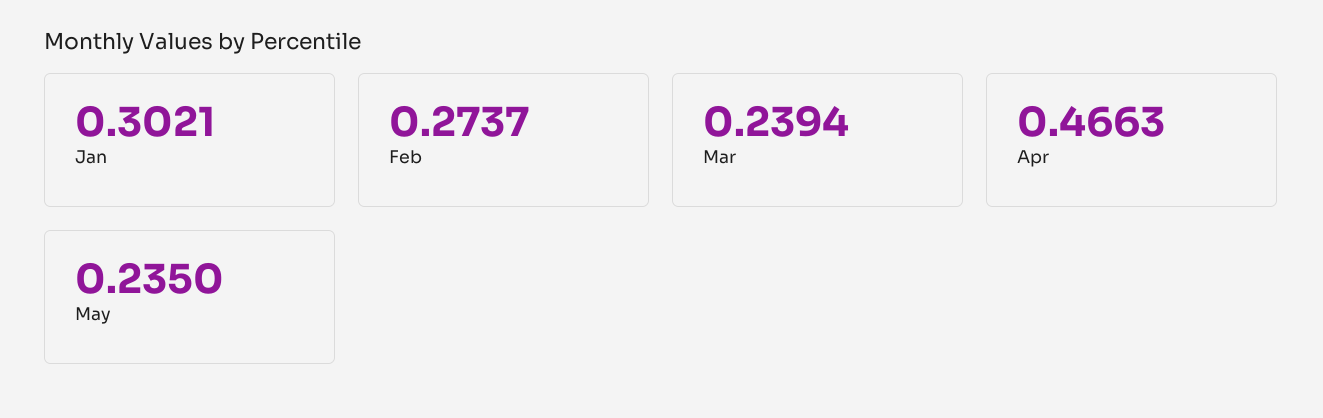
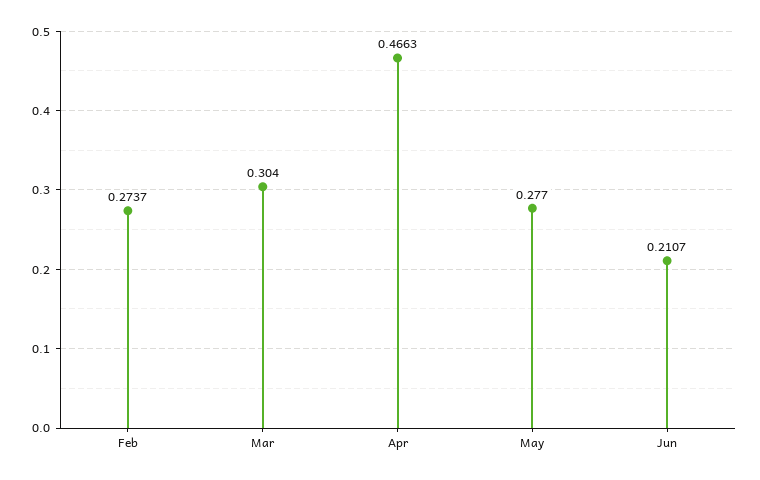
Jan: 0.3021 -> none
Mar: 0.2394 -> 0.304
May: 0.235 -> 0.277
Jun: none -> 0.2107

